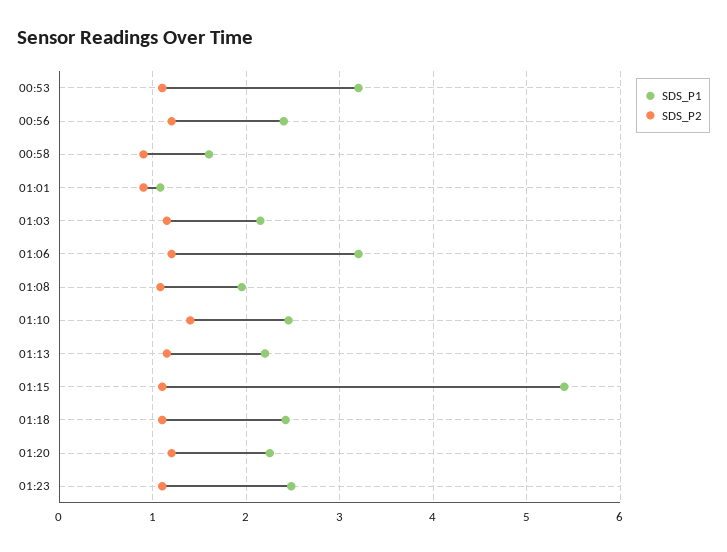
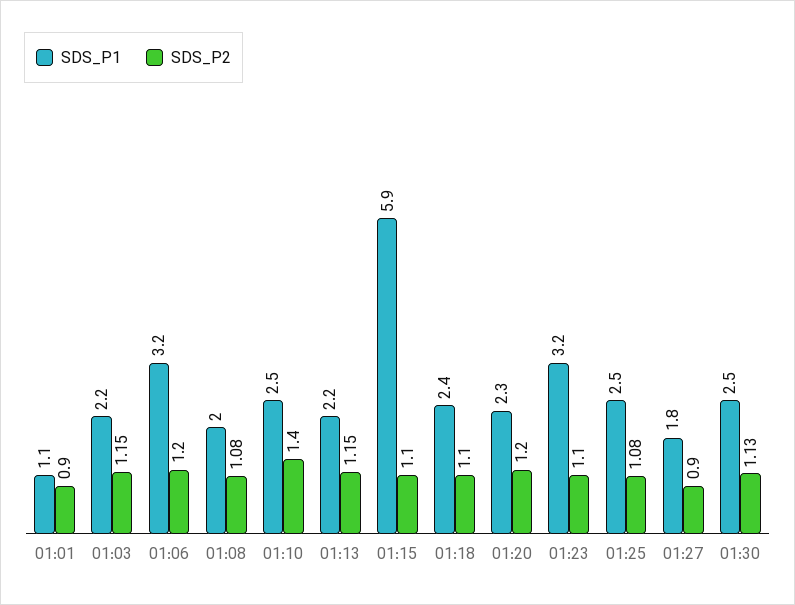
SDS_P1, 00:53: 3.2 -> none
SDS_P2, 00:53: 1.1 -> none
SDS_P1, 00:56: 2.4 -> none
SDS_P2, 00:56: 1.2 -> none
SDS_P1, 00:58: 1.6 -> none
SDS_P2, 00:58: 0.9 -> none
SDS_P1, 01:15: 5.4 -> 5.9
SDS_P1, 01:23: 2.5 -> 3.2
SDS_P1, 01:25: none -> 2.5
SDS_P2, 01:25: none -> 1.08
SDS_P1, 01:27: none -> 1.8
SDS_P2, 01:27: none -> 0.9
SDS_P1, 01:30: none -> 2.5
SDS_P2, 01:30: none -> 1.13

